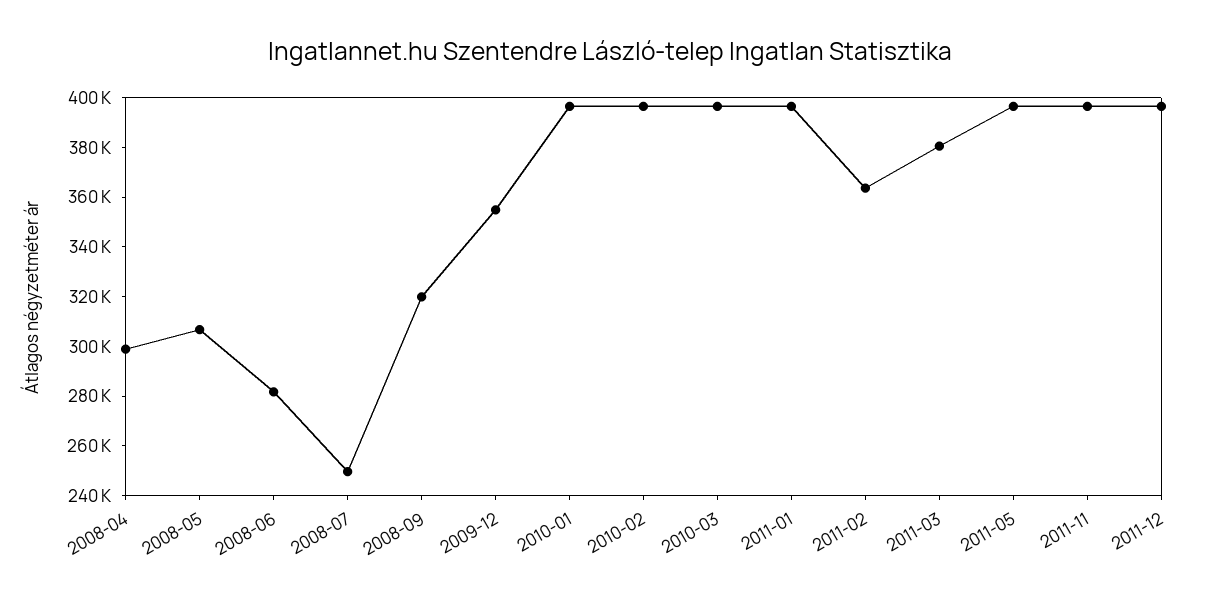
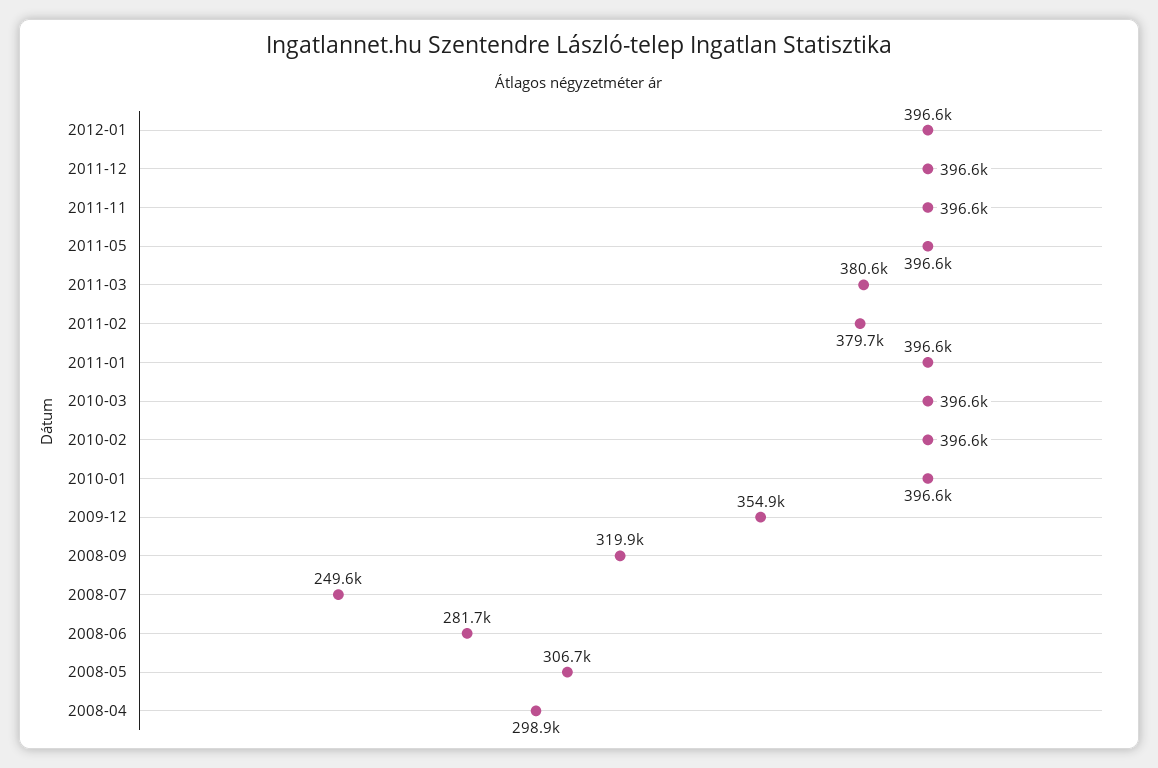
2011-02: 365000 -> 379700
2012-01: none -> 396600

